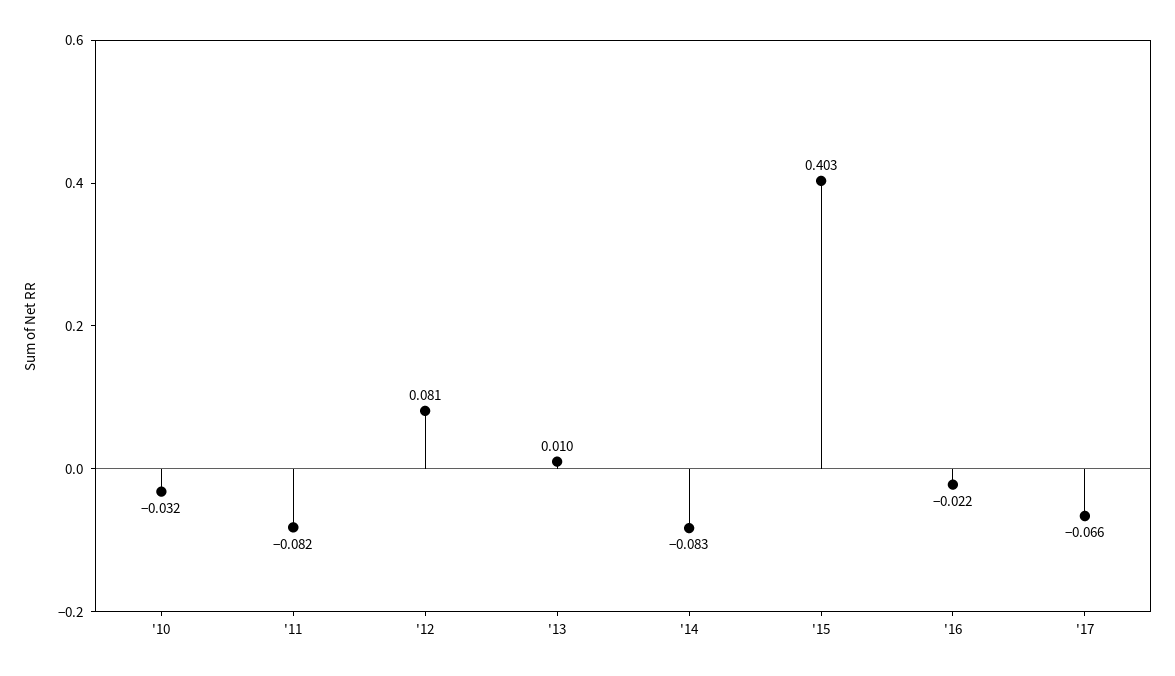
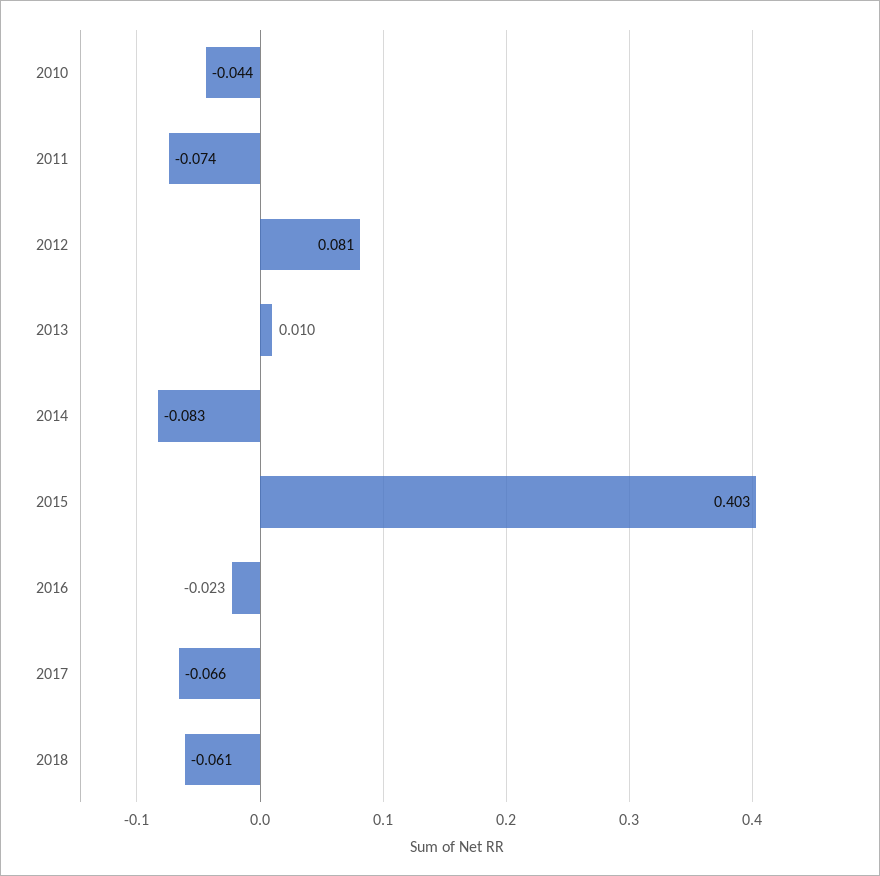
'10: -0.032 -> -0.044
'11: -0.082 -> -0.074
'16: -0.022 -> -0.023
2018: none -> -0.061

